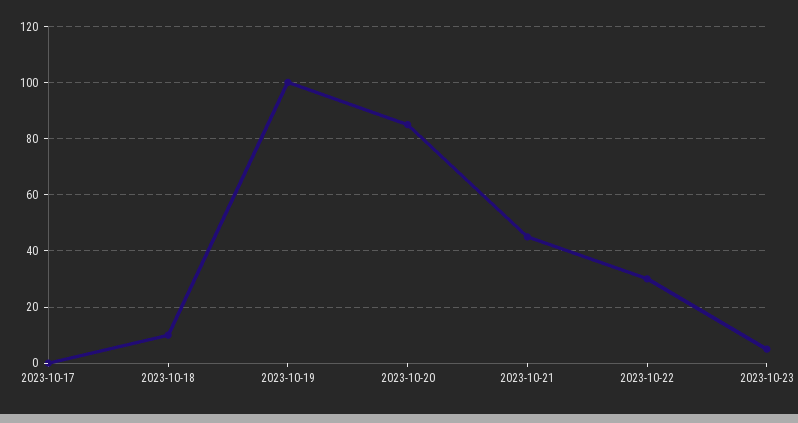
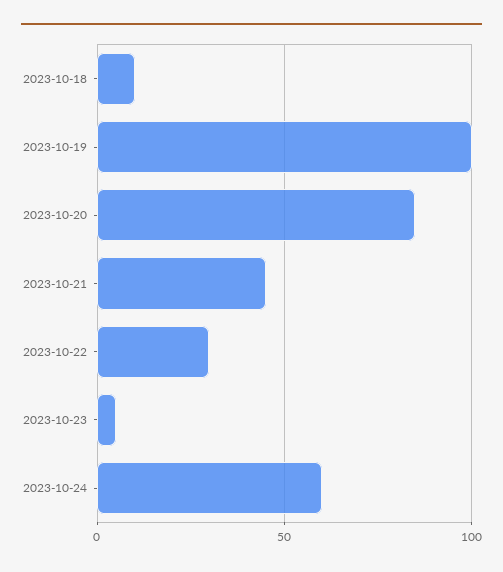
2023-10-17: 0 -> none
2023-10-24: none -> 60

